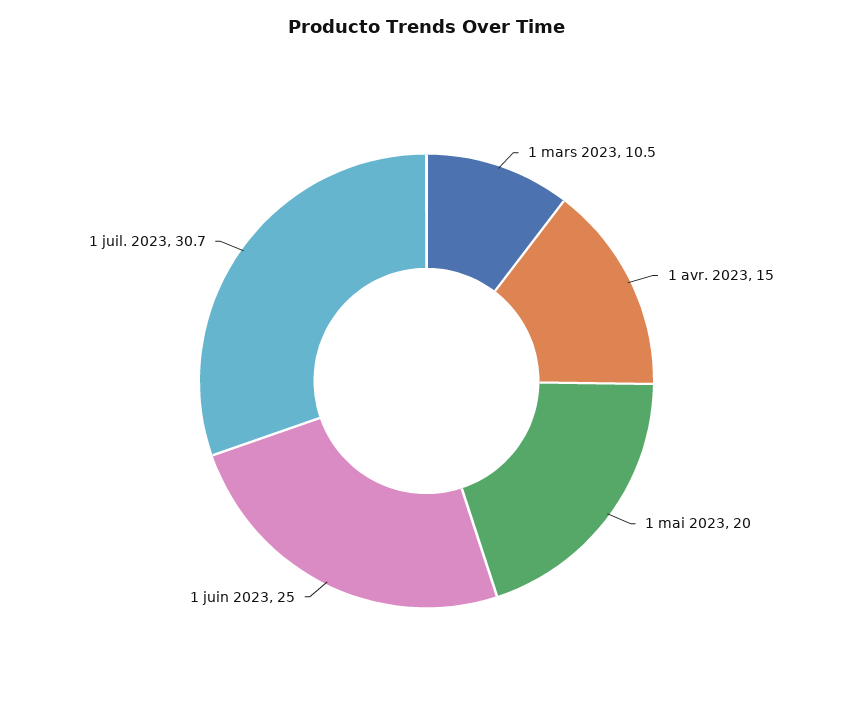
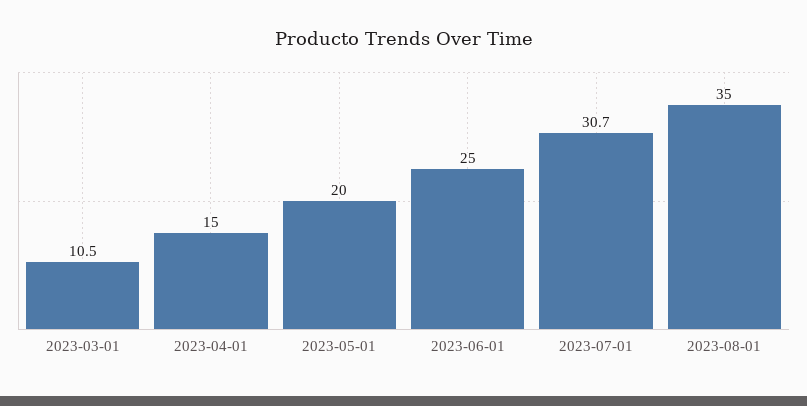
2023-08-01: none -> 35

